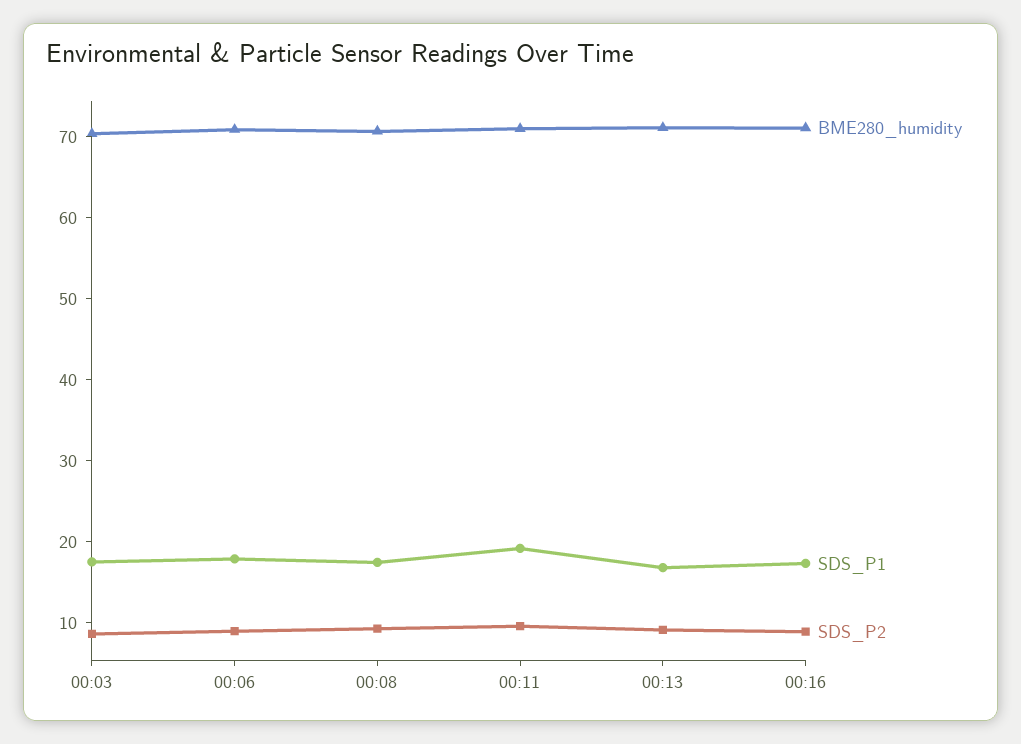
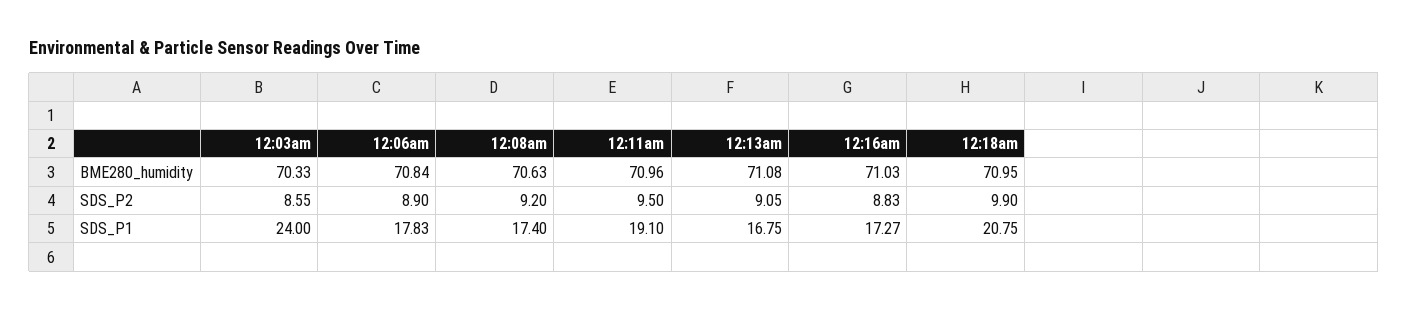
SDS_P1, 00:03: 18 -> 24
BME280_humidity, 12:18am: none -> 70.95
SDS_P2, 12:18am: none -> 9.9
SDS_P1, 12:18am: none -> 20.75

